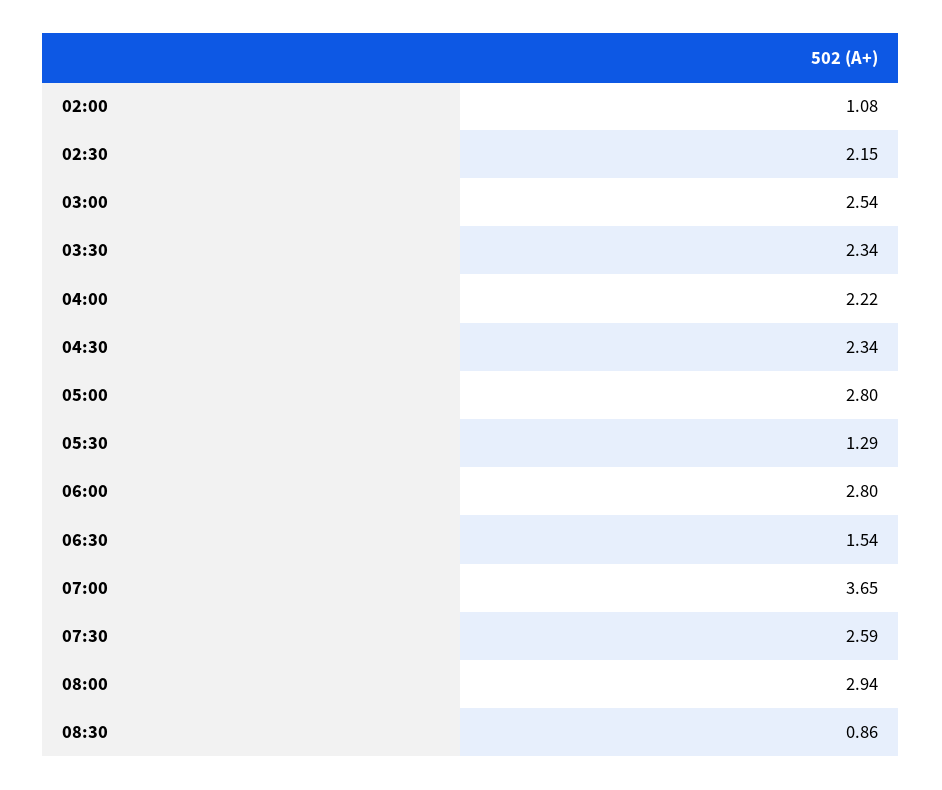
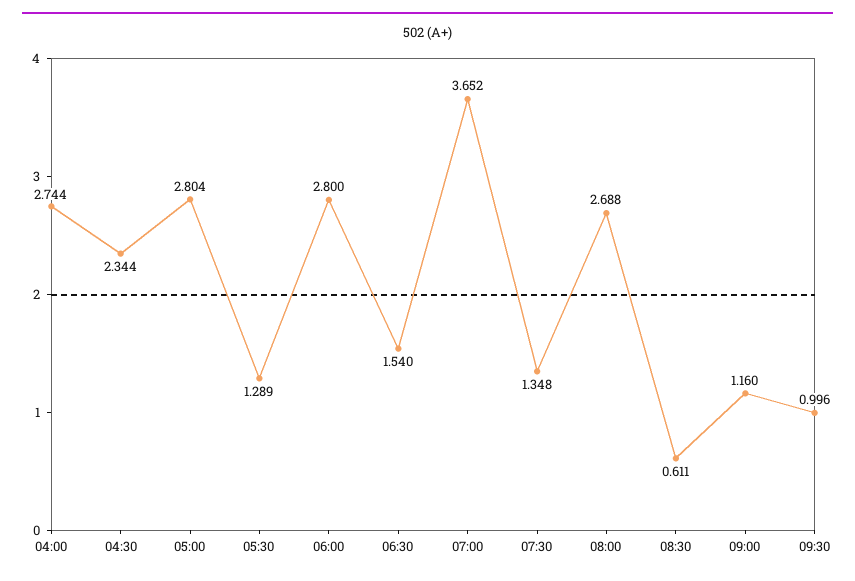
02:00: 1.08 -> none
02:30: 2.15 -> none
03:00: 2.54 -> none
03:30: 2.34 -> none
04:00: 2.22 -> 2.744
07:30: 2.59 -> 1.348
08:00: 2.94 -> 2.688
08:30: 0.86 -> 0.611
09:00: none -> 1.16
09:30: none -> 0.996

